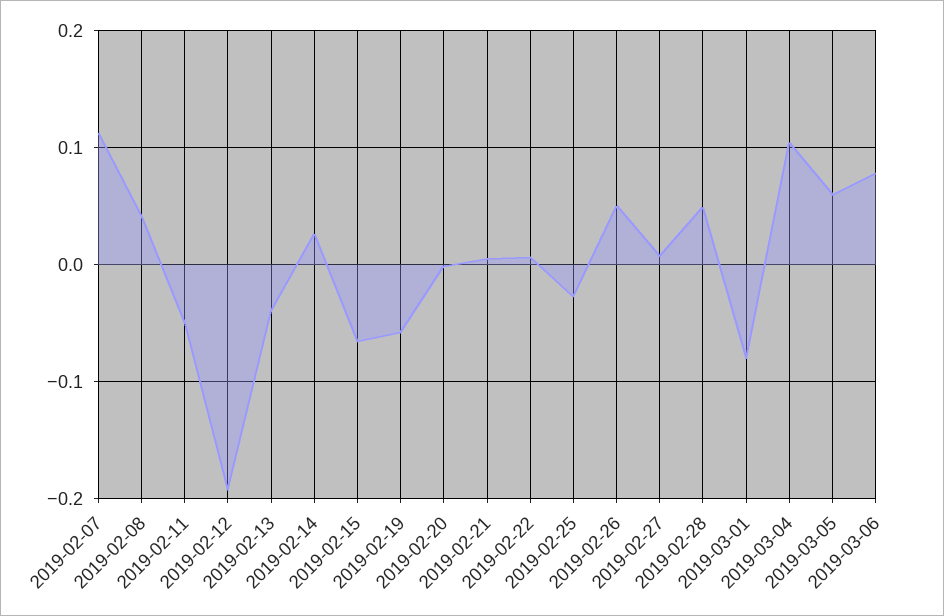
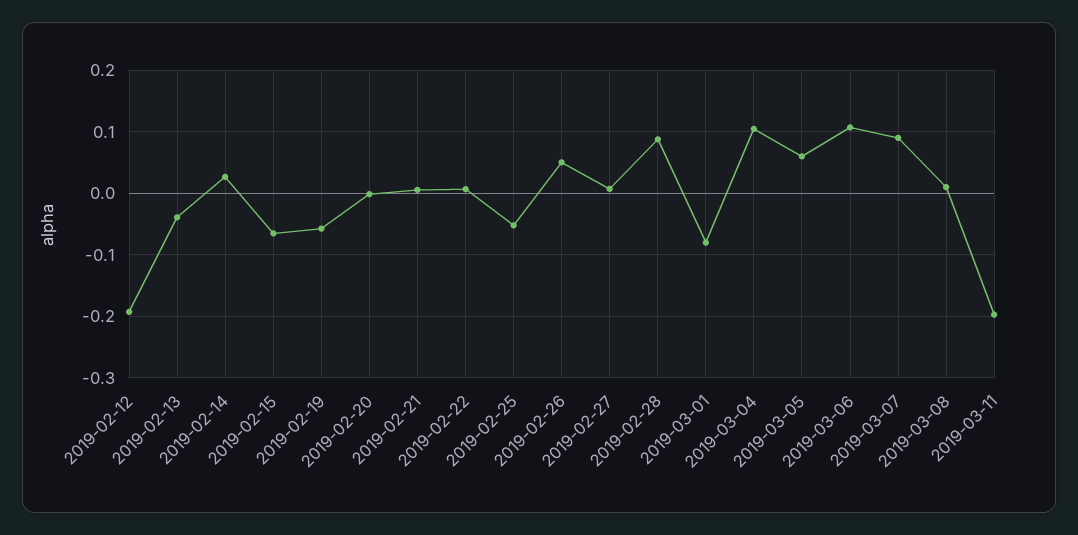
2019-02-07: 0.11 -> none
2019-02-08: 0.04 -> none
2019-02-11: -0.05 -> none
2019-02-25: -0.03 -> -0.05
2019-02-28: 0.05 -> 0.09
2019-03-06: 0.08 -> 0.11
2019-03-07: none -> 0.09
2019-03-08: none -> 0.01
2019-03-11: none -> -0.2

